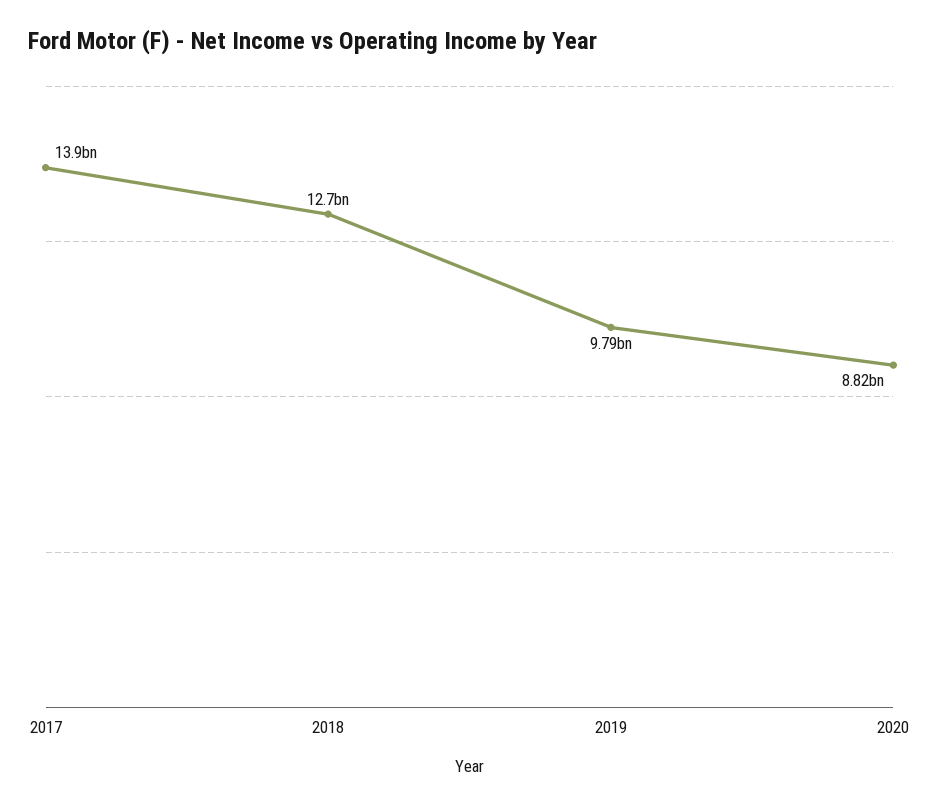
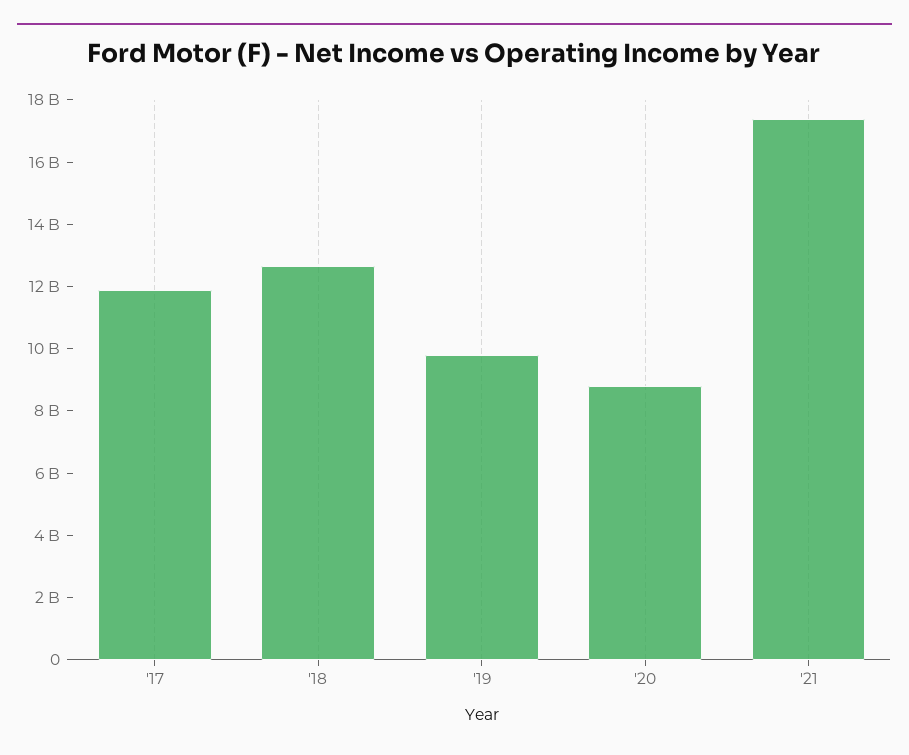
2017: 13900000000 -> 12000000000
'21: none -> 17500000000

